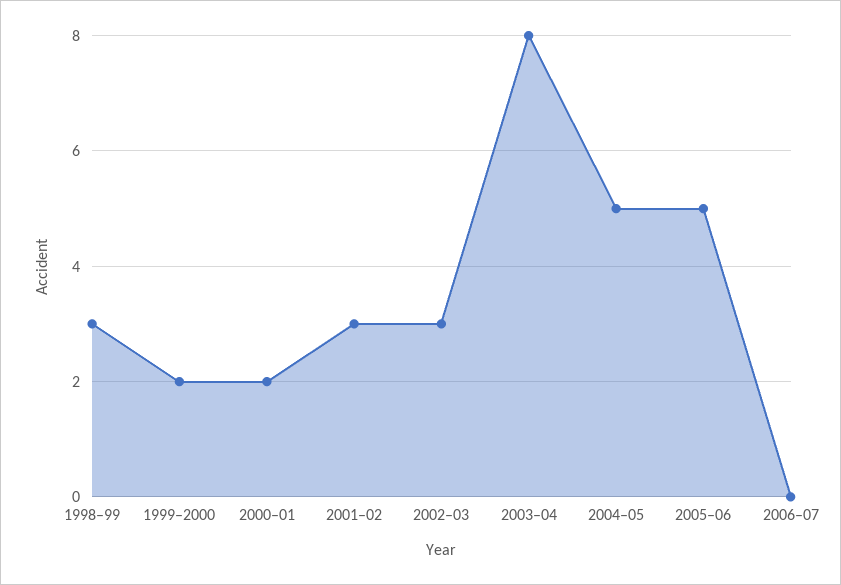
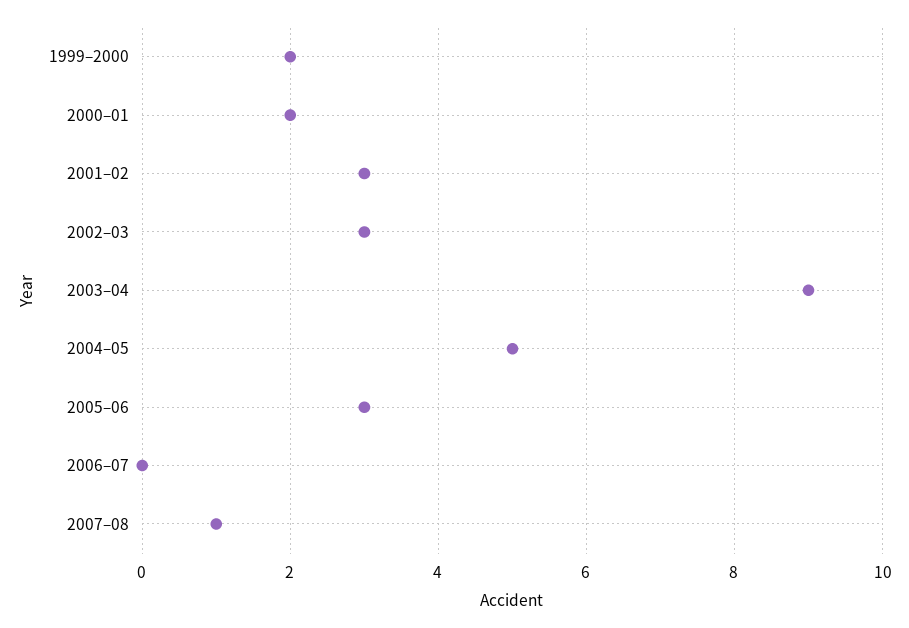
1998–99: 3 -> none
2003–04: 8 -> 9
2005–06: 5 -> 3
2007–08: none -> 1

